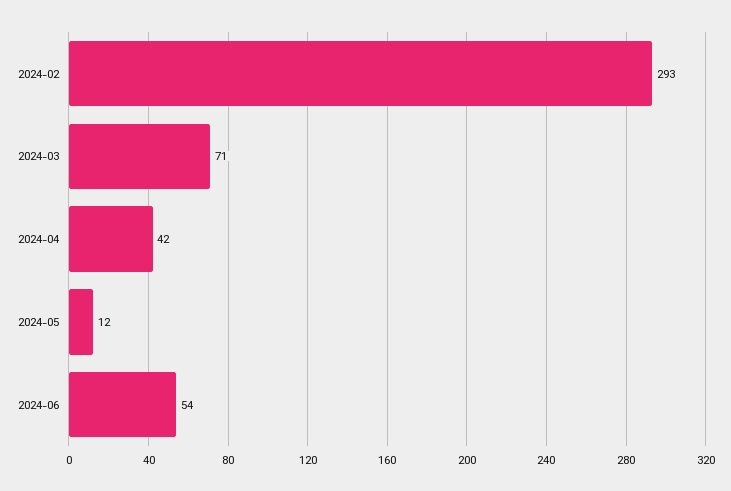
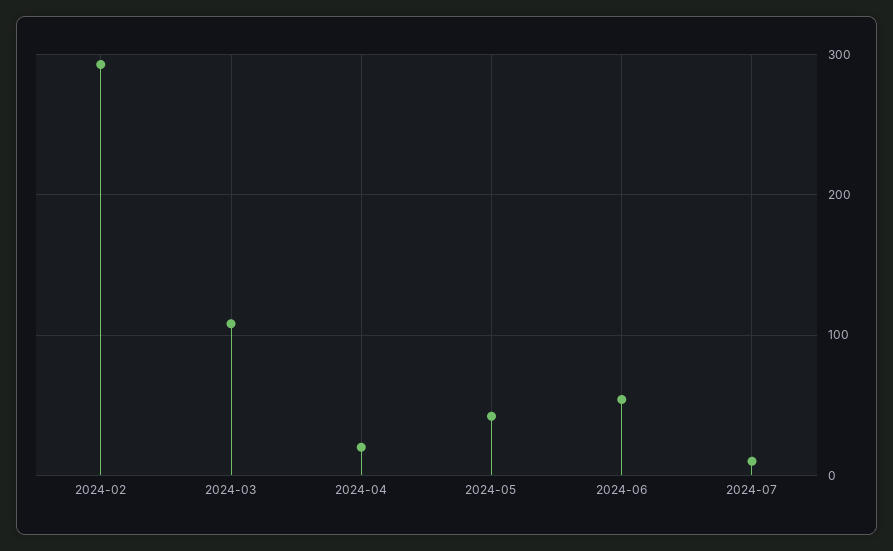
2024-03: 71 -> 110
2024-04: 42 -> 20
2024-05: 12 -> 40
2024-07: none -> 10

